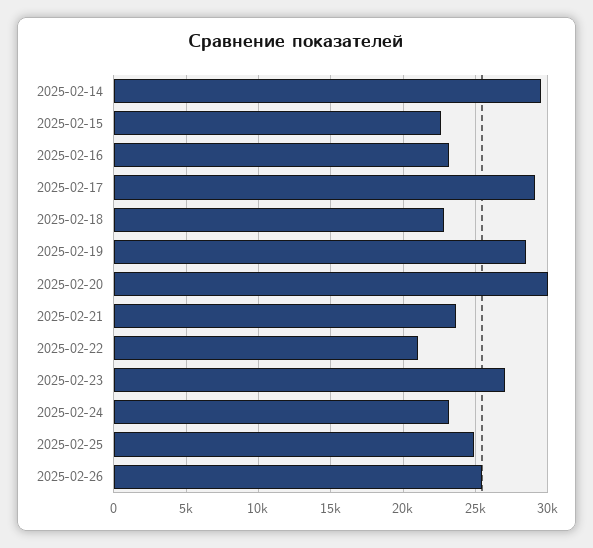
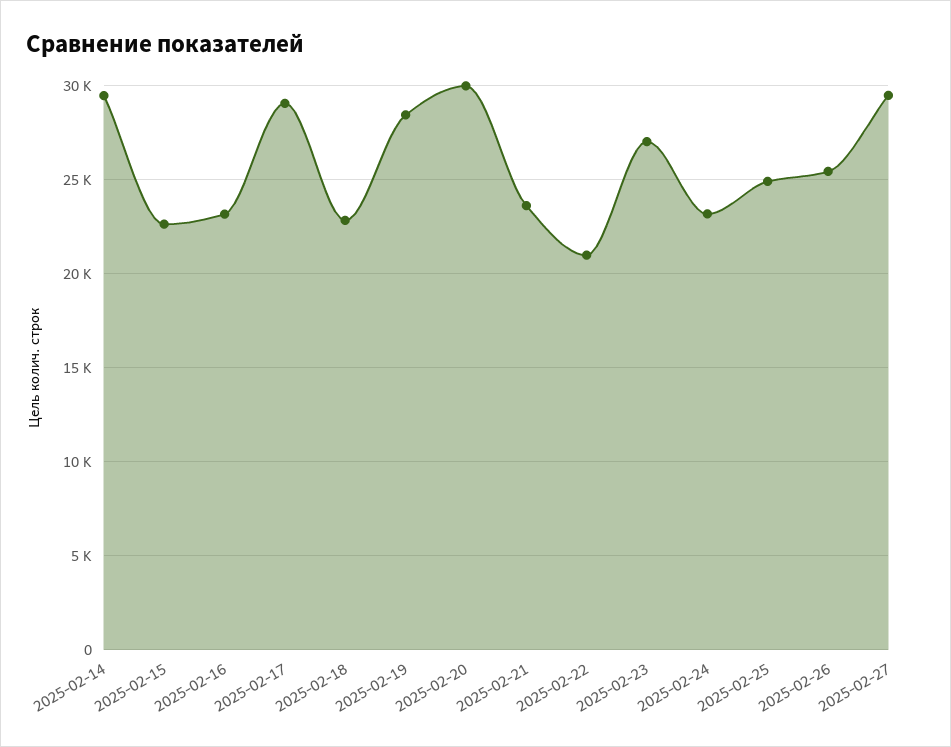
2025-02-27: none -> 29500

